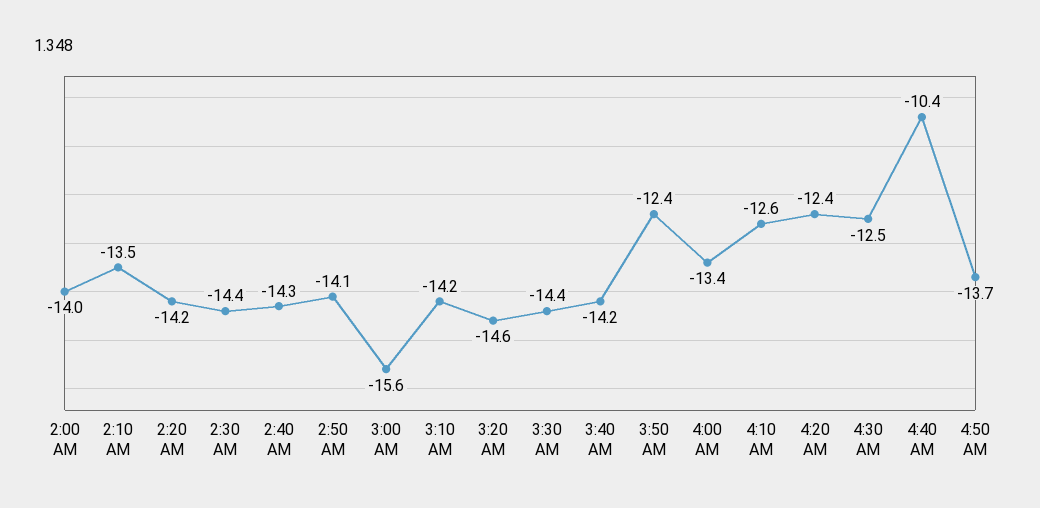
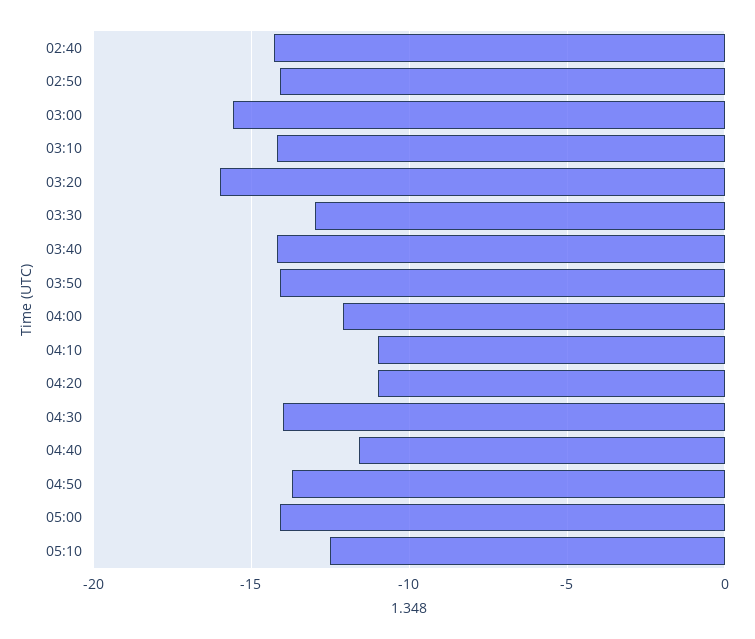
2:00 AM: -14 -> none
2:10 AM: -13.5 -> none
2:20 AM: -14.2 -> none
2:30 AM: -14.4 -> none
3:20 AM: -14.6 -> -16
3:30 AM: -14.4 -> -13
3:50 AM: -12.4 -> -14
4:00 AM: -13.4 -> -12
4:10 AM: -12.6 -> -11
4:20 AM: -12.4 -> -11
4:30 AM: -12.5 -> -14
4:40 AM: -10.4 -> -11.5
05:00: none -> -14
05:10: none -> -12.5

